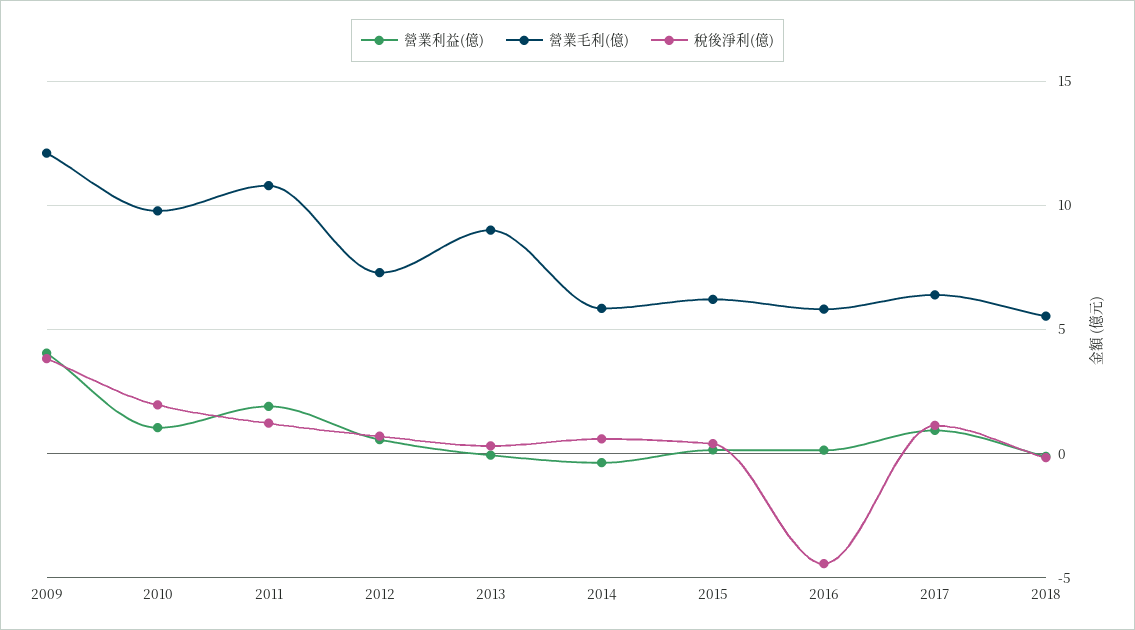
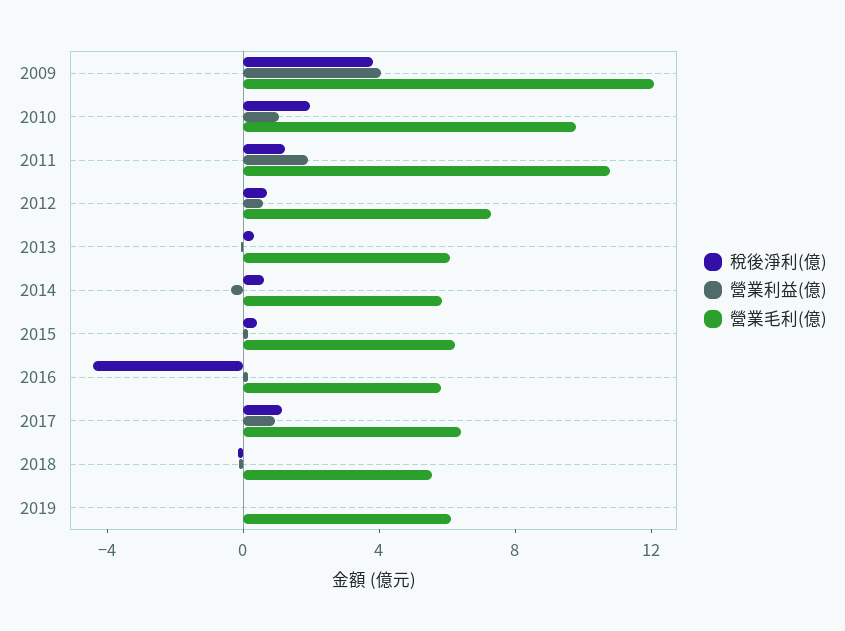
營業毛利(億), 2013: 9 -> 6
稅後淨利(億), 2019: none -> 0
營業利益(億), 2019: none -> 0
營業毛利(億), 2019: none -> 6

